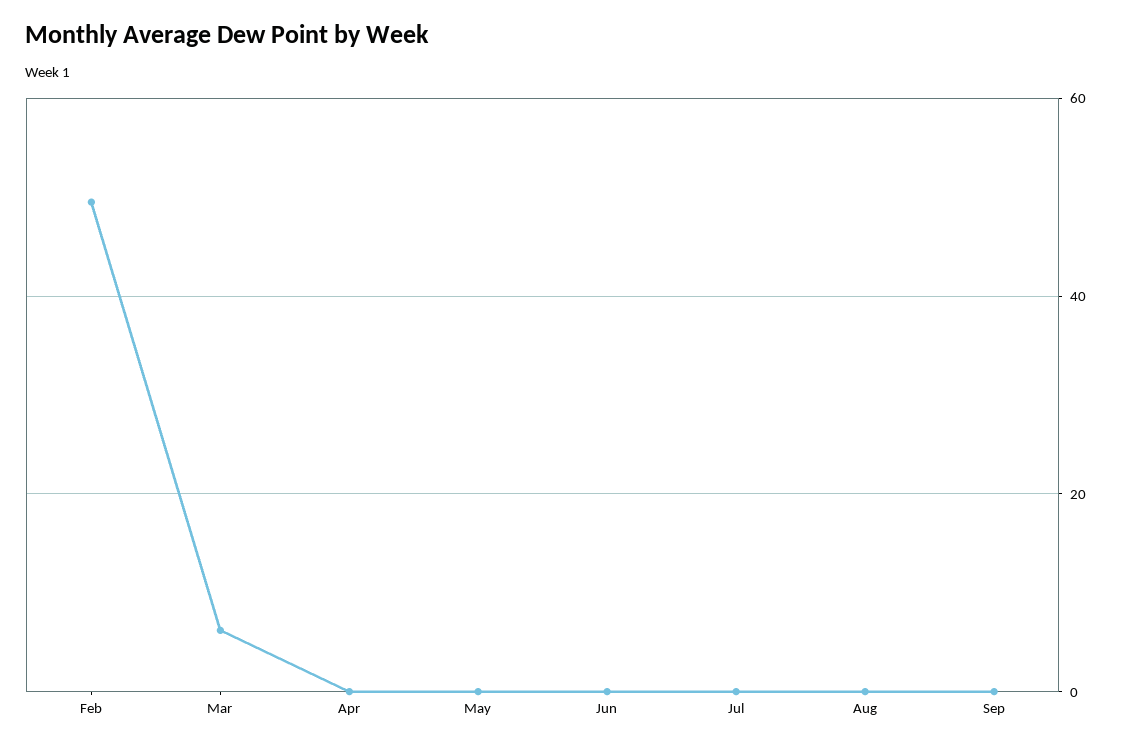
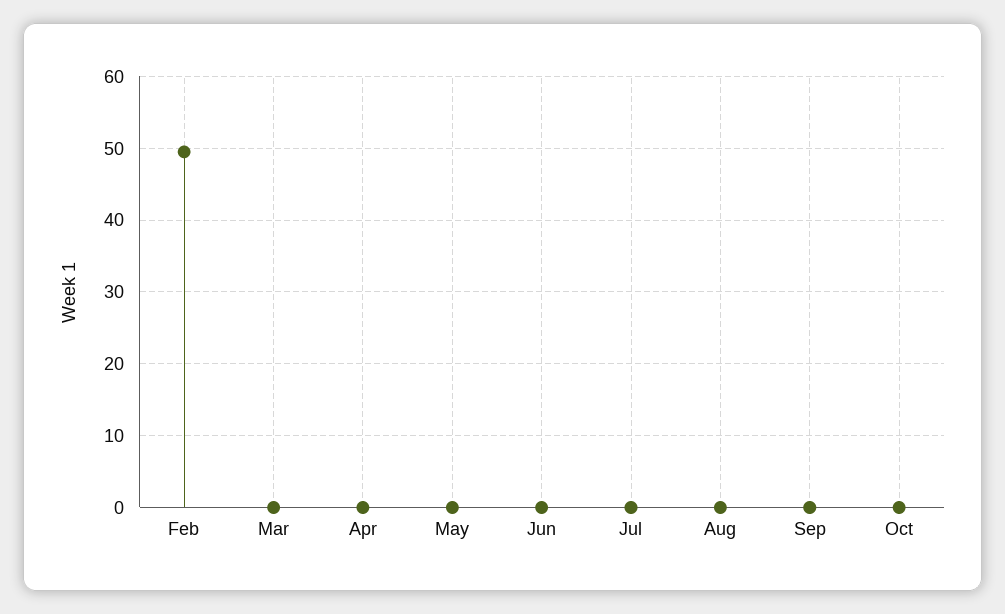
Mar: 6 -> 0
Oct: none -> 0

